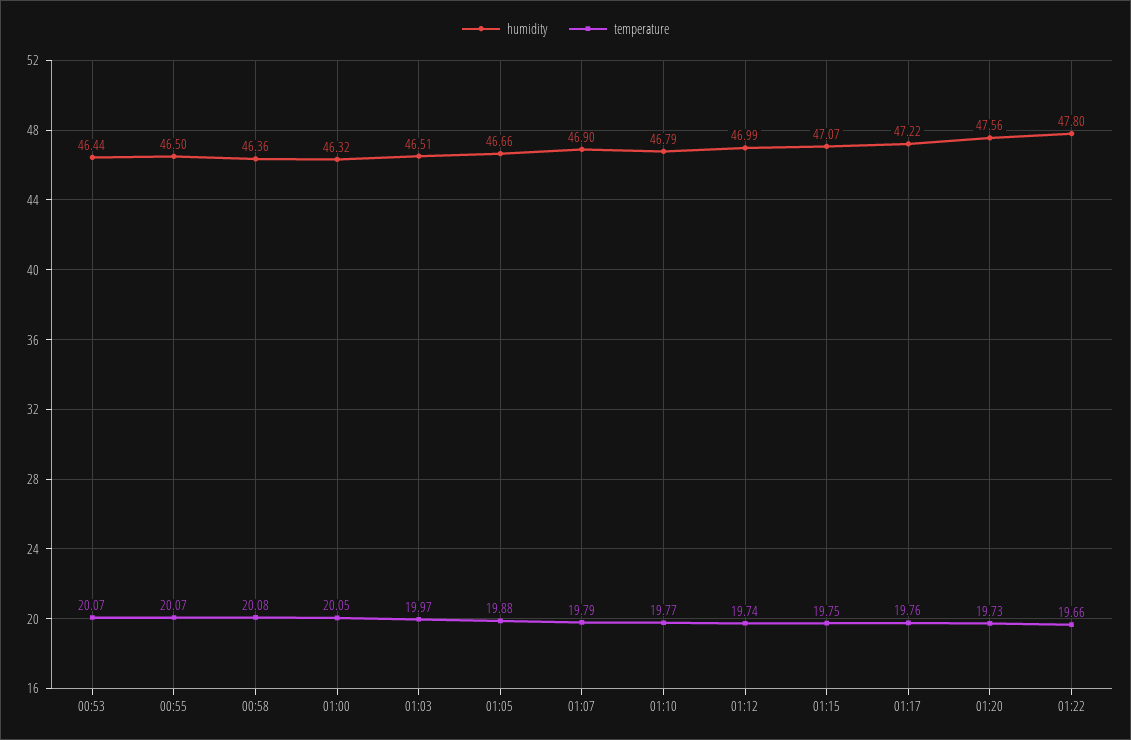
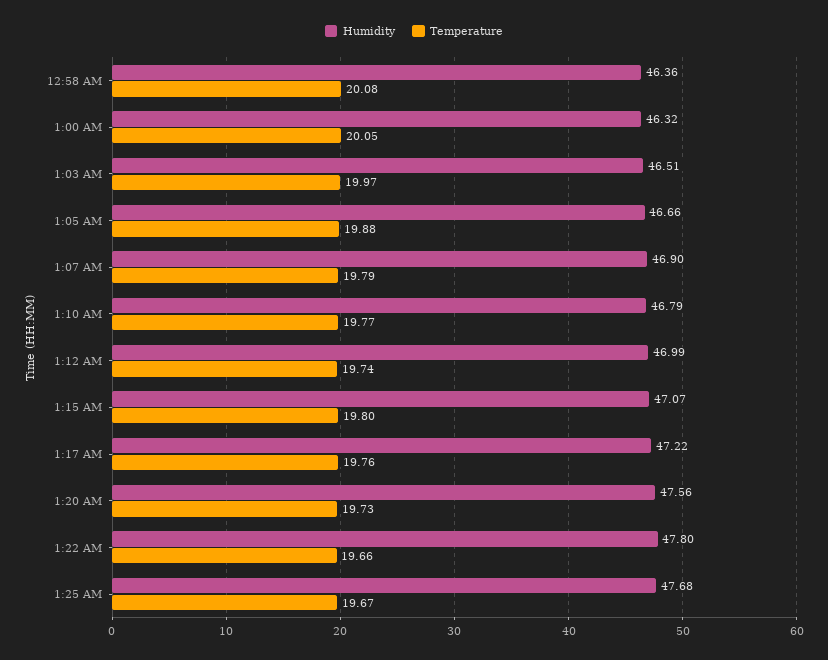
humidity, 00:53: 46.44 -> none
temperature, 00:53: 20.07 -> none
humidity, 00:55: 46.5 -> none
temperature, 00:55: 20.07 -> none
temperature, 01:15: 19.75 -> 19.8
humidity, 1:25 AM: none -> 47.68
temperature, 1:25 AM: none -> 19.67

